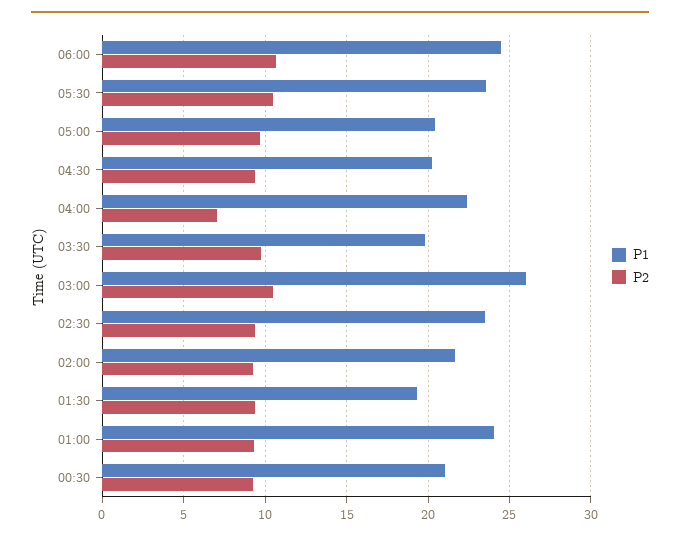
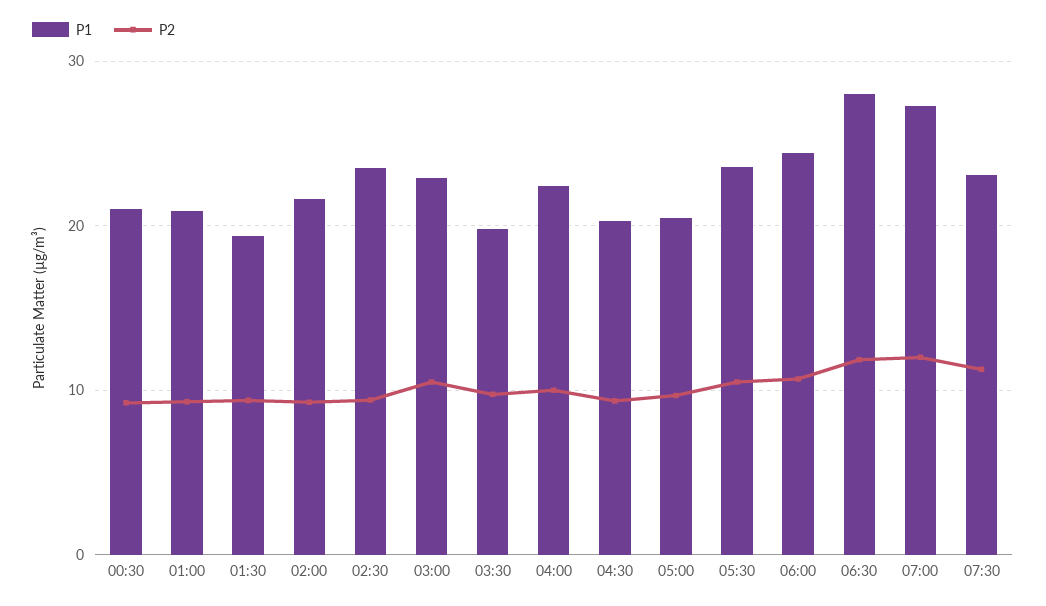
P2, 04:00: 7 -> 10
P1, 03:00: 26 -> 23
P1, 01:00: 24 -> 21
P1, 06:30: none -> 28
P2, 06:30: none -> 12
P1, 07:00: none -> 27
P2, 07:00: none -> 12
P1, 07:30: none -> 23
P2, 07:30: none -> 11

